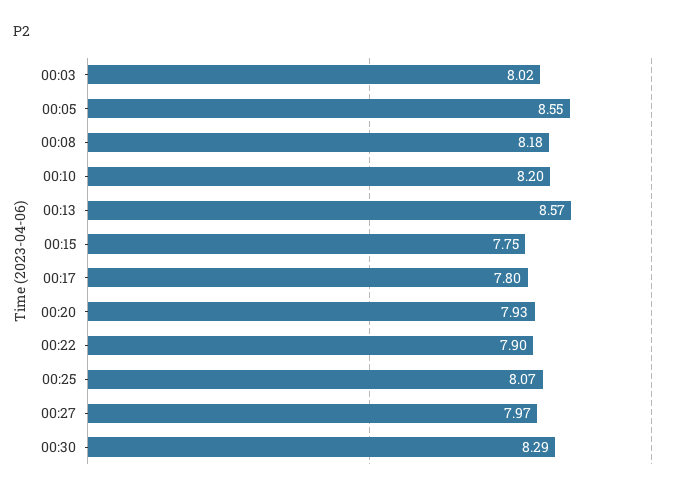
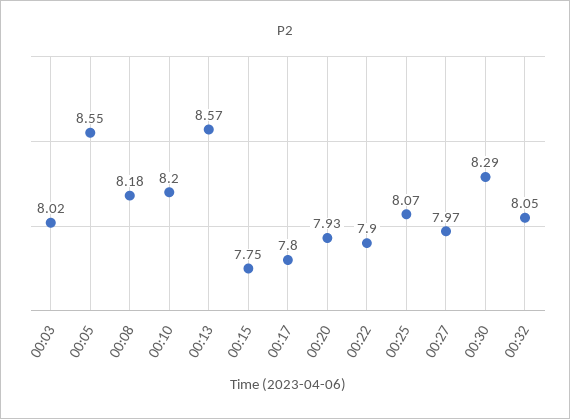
00:32: none -> 8.05

